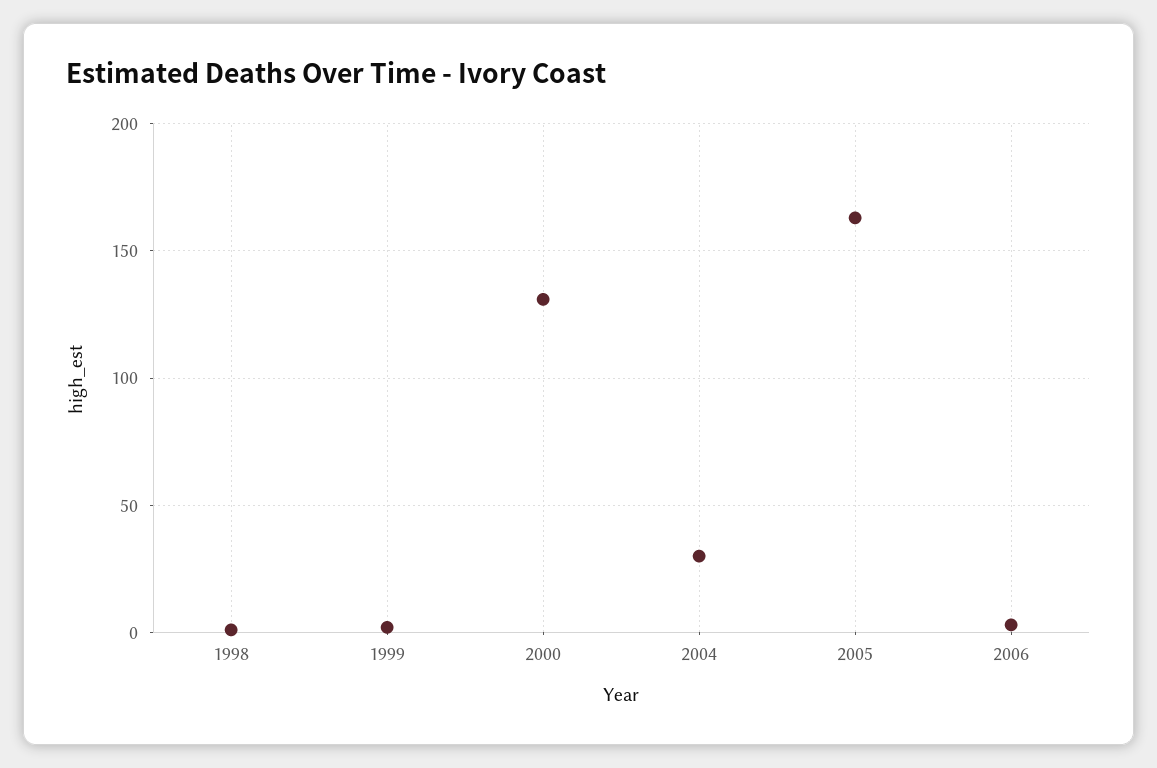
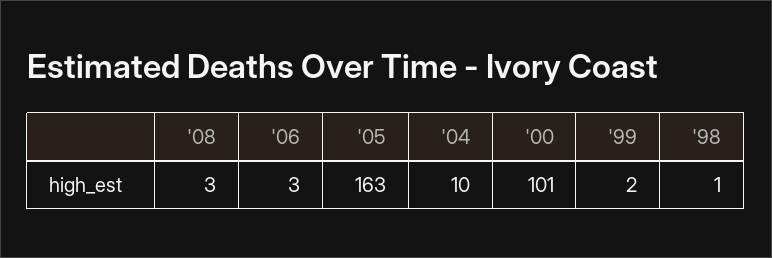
2000: 130 -> 101
2004: 30 -> 10
'08: none -> 3

